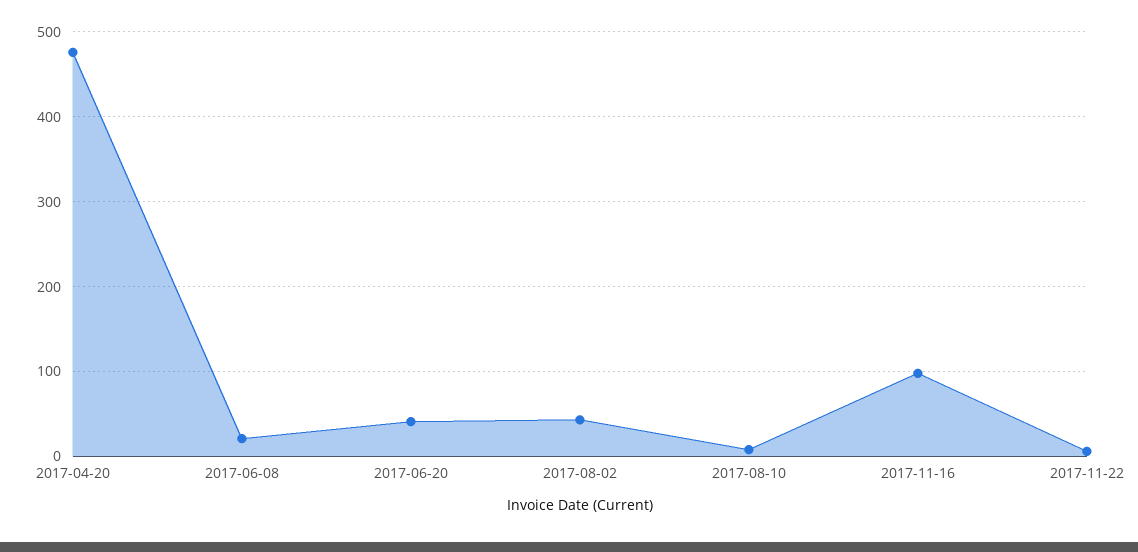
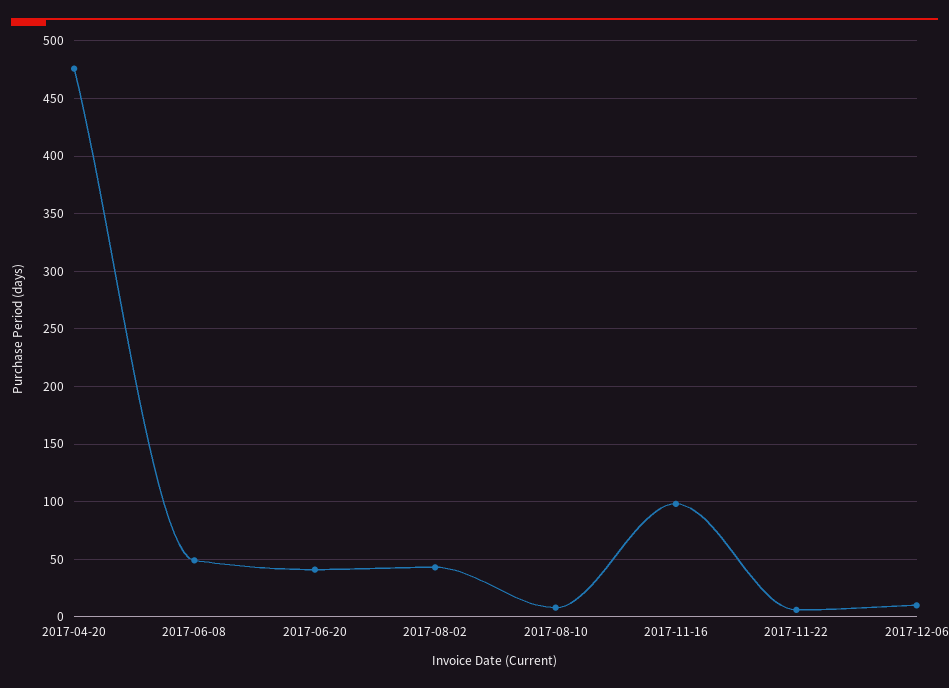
2017-06-08: 20 -> 50
2017-12-06: none -> 10

